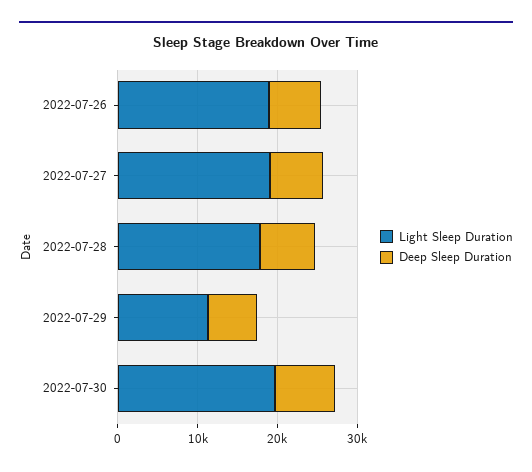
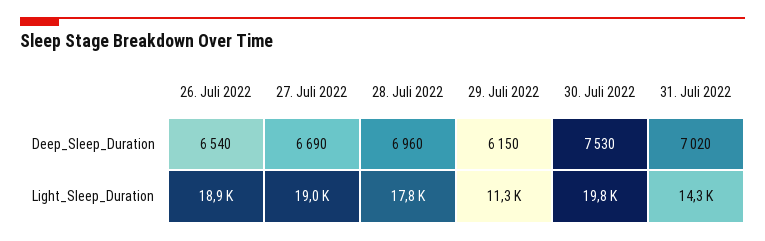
Deep Sleep Duration, 31. Juli 2022: none -> 7020
Light Sleep Duration, 31. Juli 2022: none -> 14300

